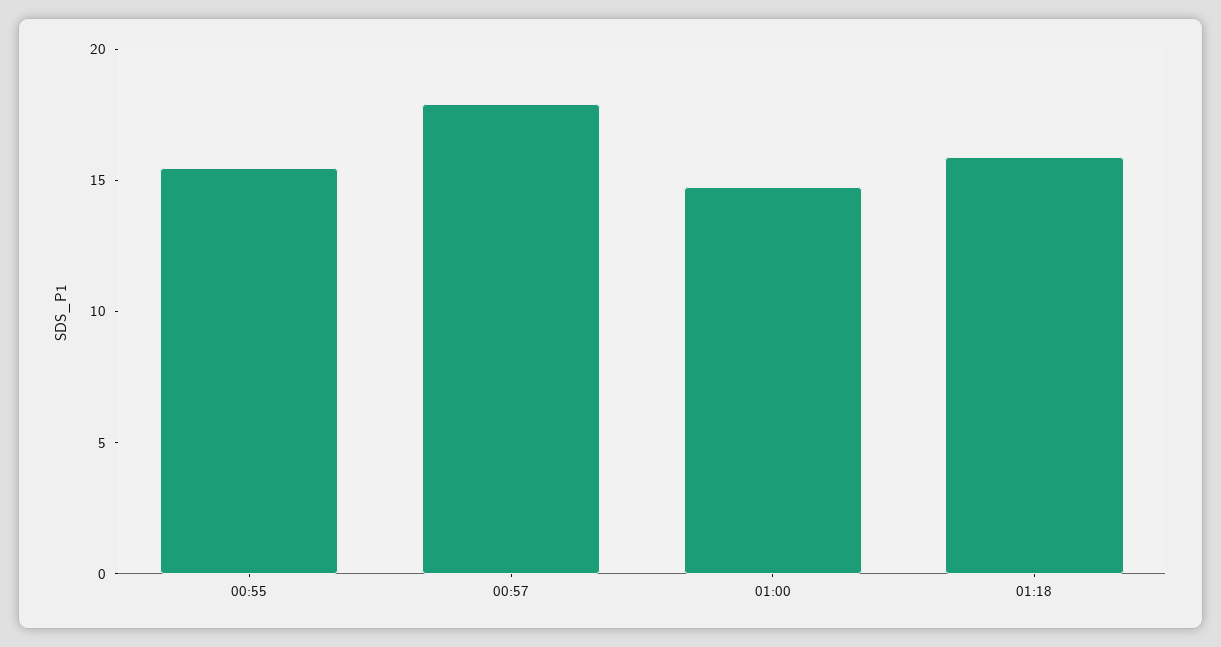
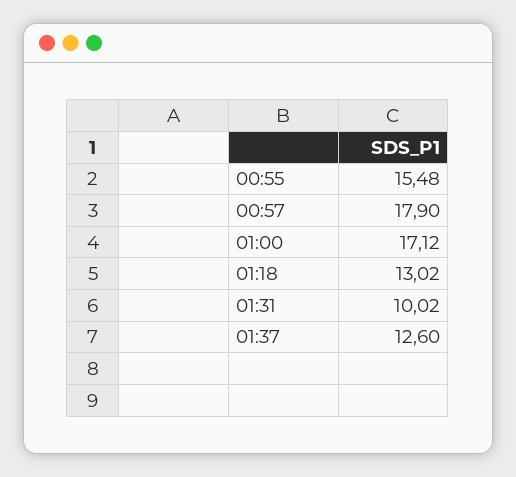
01:00: 15 -> 17.12
01:18: 16 -> 13.02
01:31: none -> 10.02
01:37: none -> 12.6

